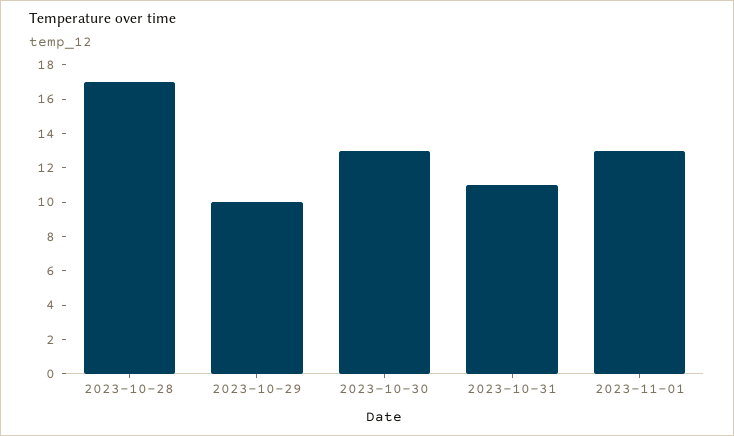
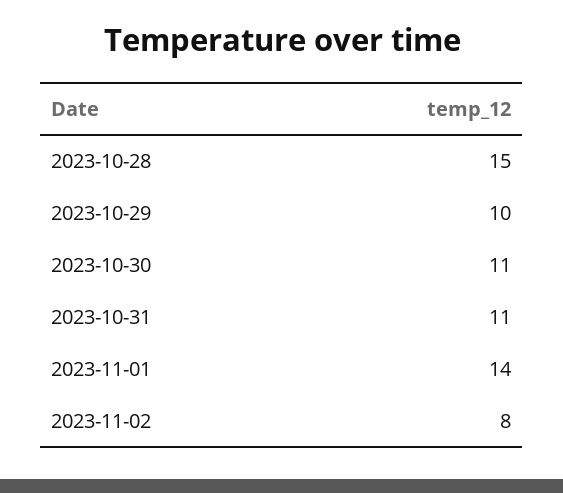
2023-10-28: 17 -> 15
2023-10-30: 13 -> 11
2023-11-01: 13 -> 14
2023-11-02: none -> 8

